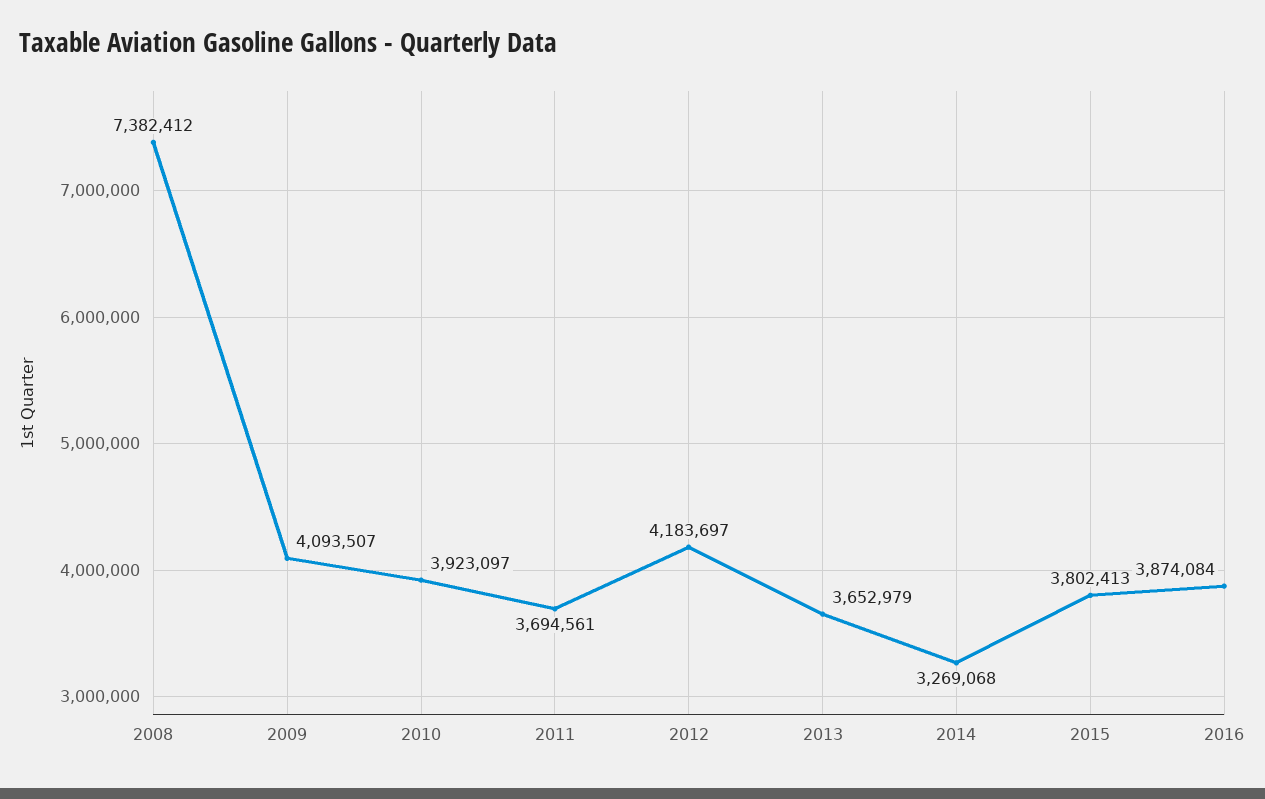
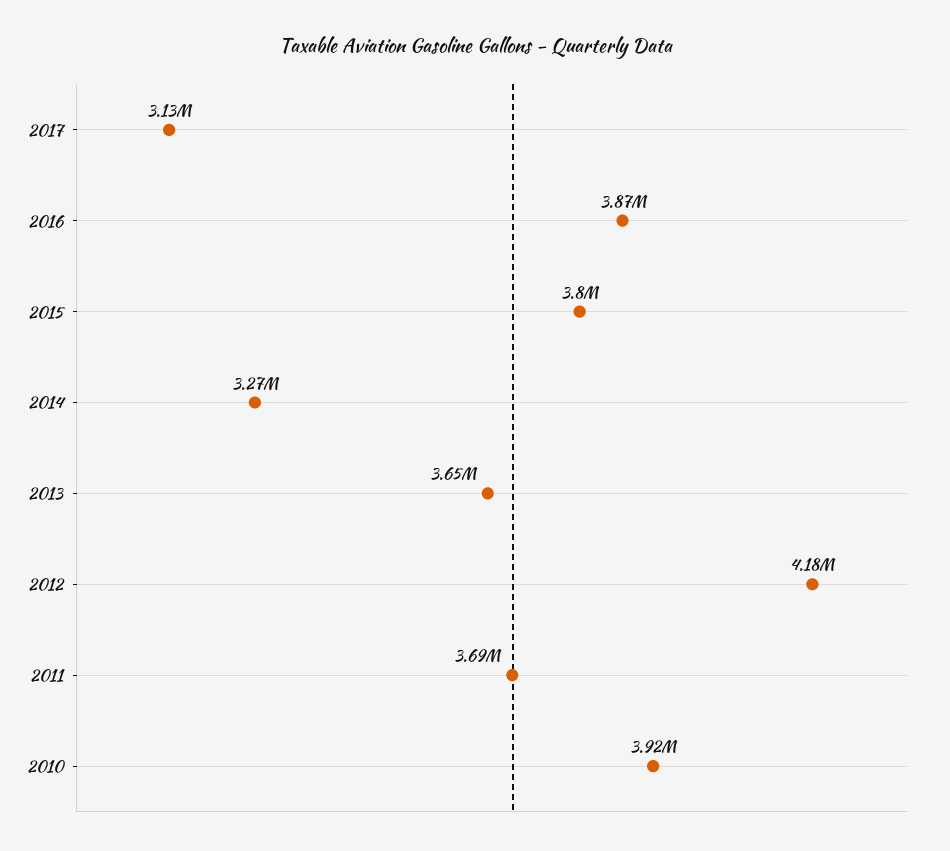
2008: 7382412 -> none
2009: 4093507 -> none
2017: none -> 3130000

